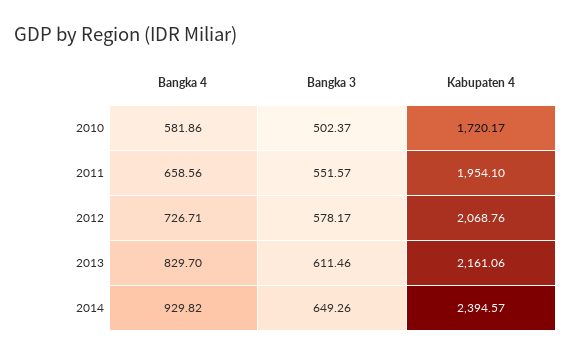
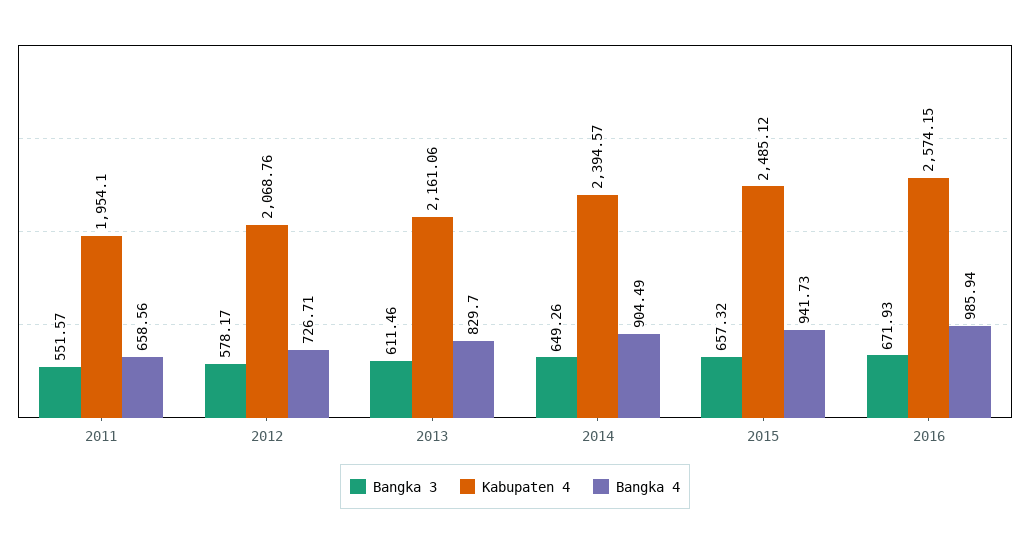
Bangka 4, 2010: 581.86 -> none
Bangka 3, 2010: 502.37 -> none
Kabupaten 4, 2010: 1720.17 -> none
Bangka 4, 2014: 929.82 -> 904.49
Bangka 3, 2015: none -> 657.32
Kabupaten 4, 2015: none -> 2485.12
Bangka 4, 2015: none -> 941.73
Bangka 3, 2016: none -> 671.93
Kabupaten 4, 2016: none -> 2574.15
Bangka 4, 2016: none -> 985.94

